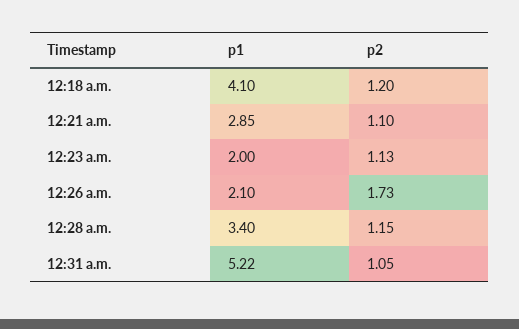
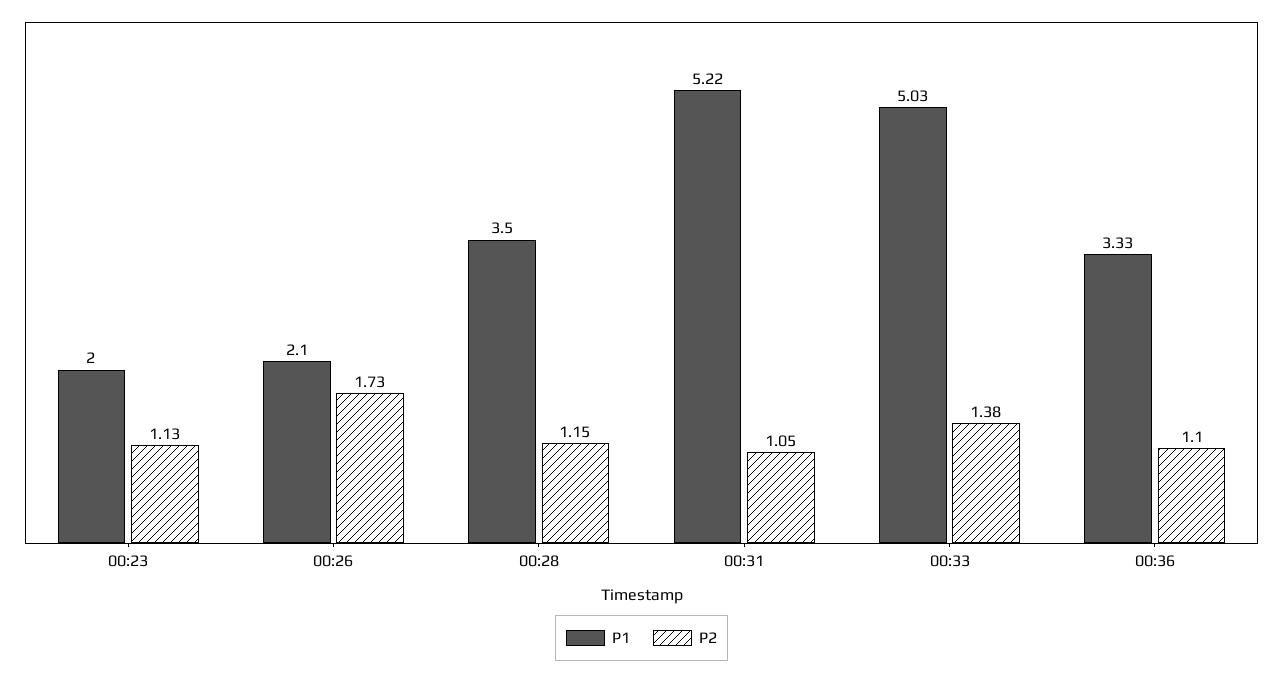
p1, 12:18 a.m.: 4.1 -> none
p2, 12:18 a.m.: 1.2 -> none
p1, 12:21 a.m.: 2.85 -> none
p2, 12:21 a.m.: 1.1 -> none
p1, 12:28 a.m.: 3.4 -> 3.5
p1, 00:33: none -> 5.03
p2, 00:33: none -> 1.38
p1, 00:36: none -> 3.33
p2, 00:36: none -> 1.1

